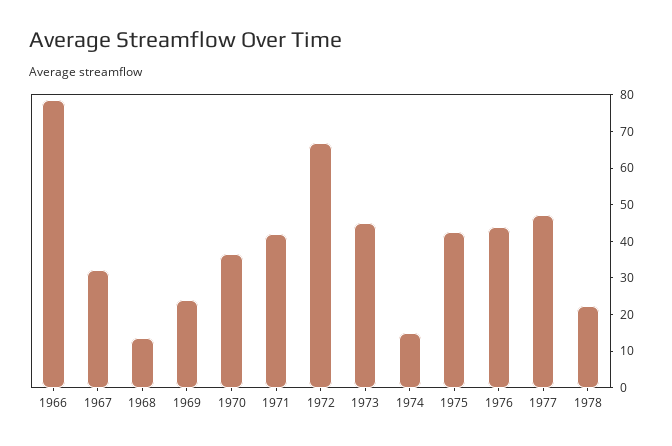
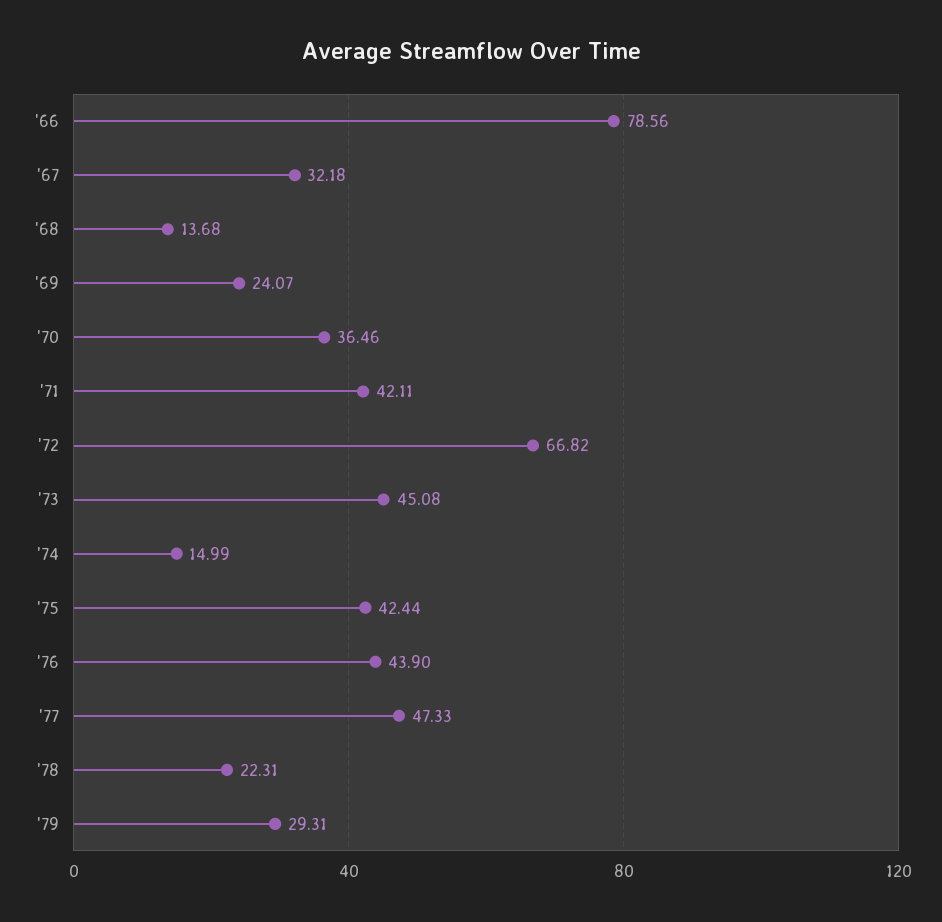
'79: none -> 29.31

